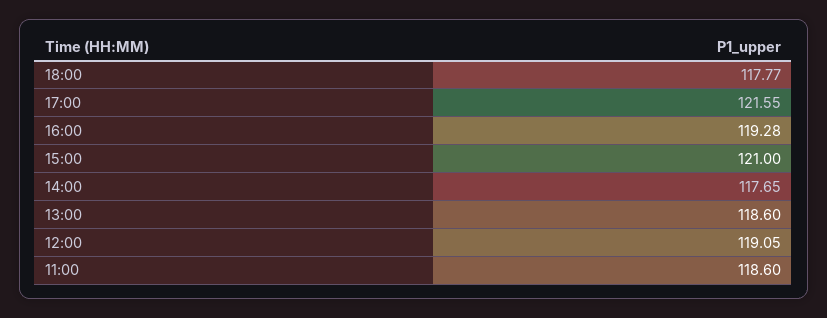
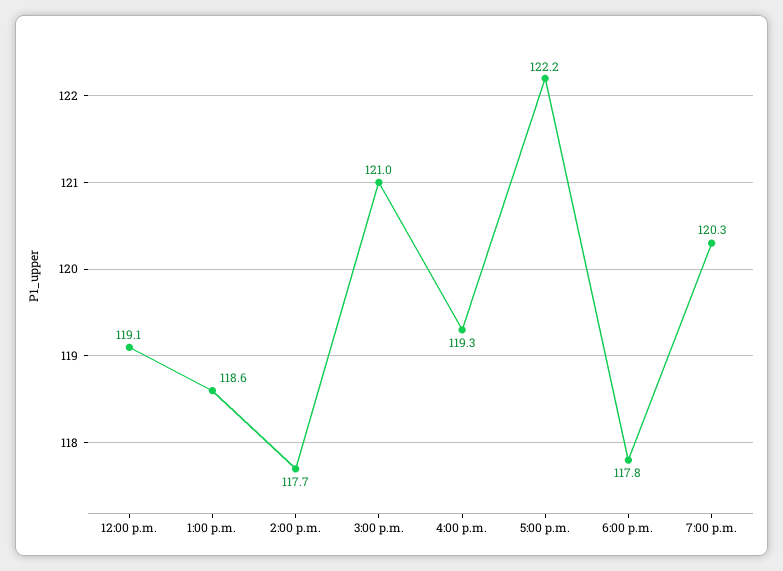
17:00: 121.55 -> 122.2
11:00: 118.6 -> none
7:00 p.m.: none -> 120.3

